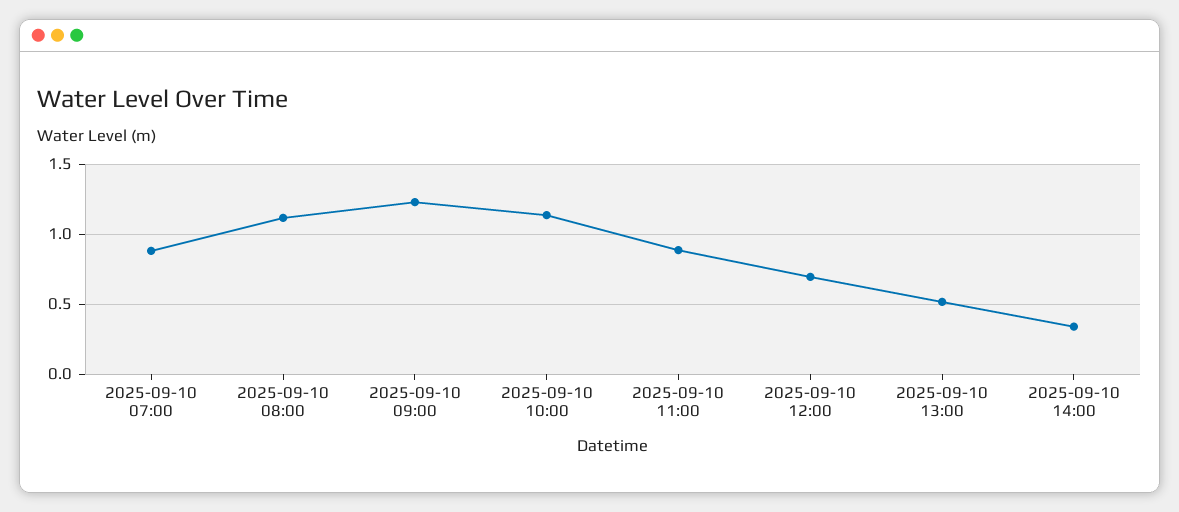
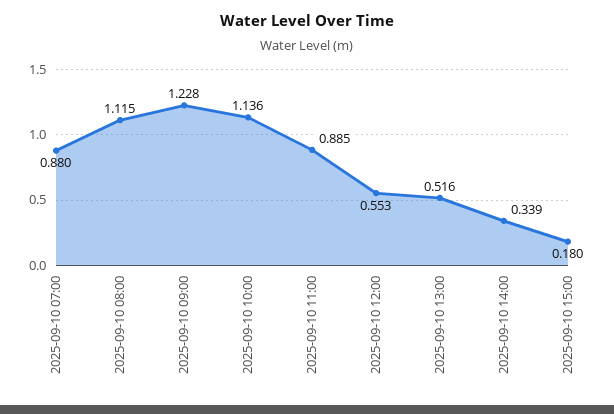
2025-09-10 12:00: 0.7 -> 0.553
2025-09-10 15:00: none -> 0.18

